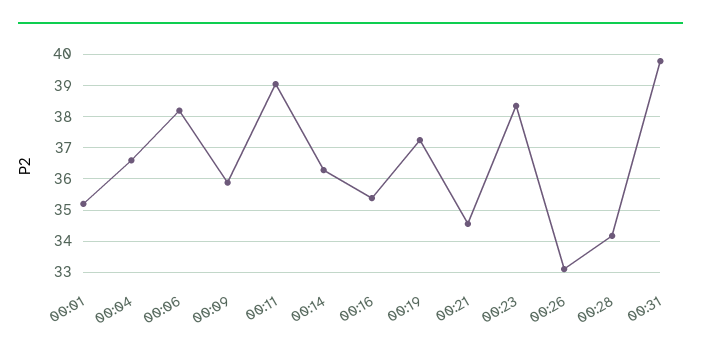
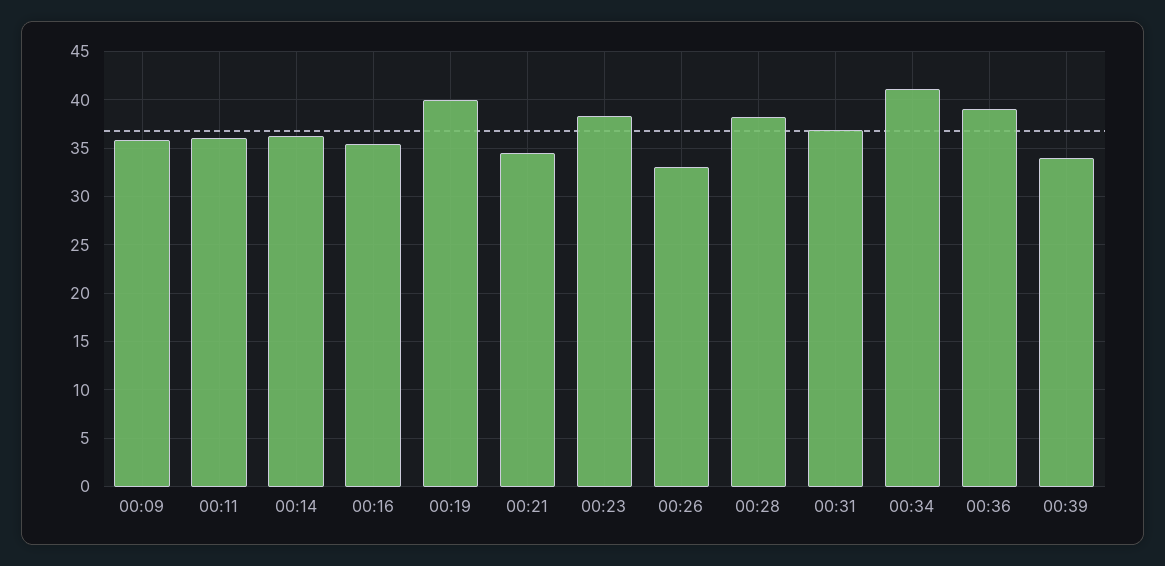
00:01: 35.2 -> none
00:04: 36.6 -> none
00:06: 38.2 -> none
00:11: 39 -> 36
00:19: 37.2 -> 40
00:28: 34.2 -> 38
00:31: 39.8 -> 37
00:34: none -> 41
00:36: none -> 39
00:39: none -> 34

